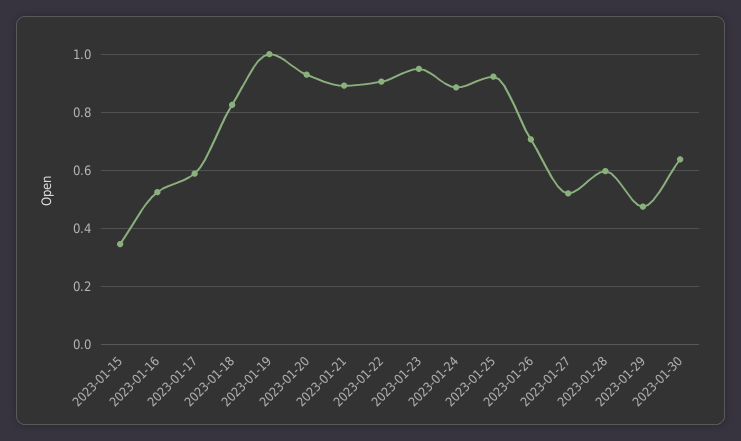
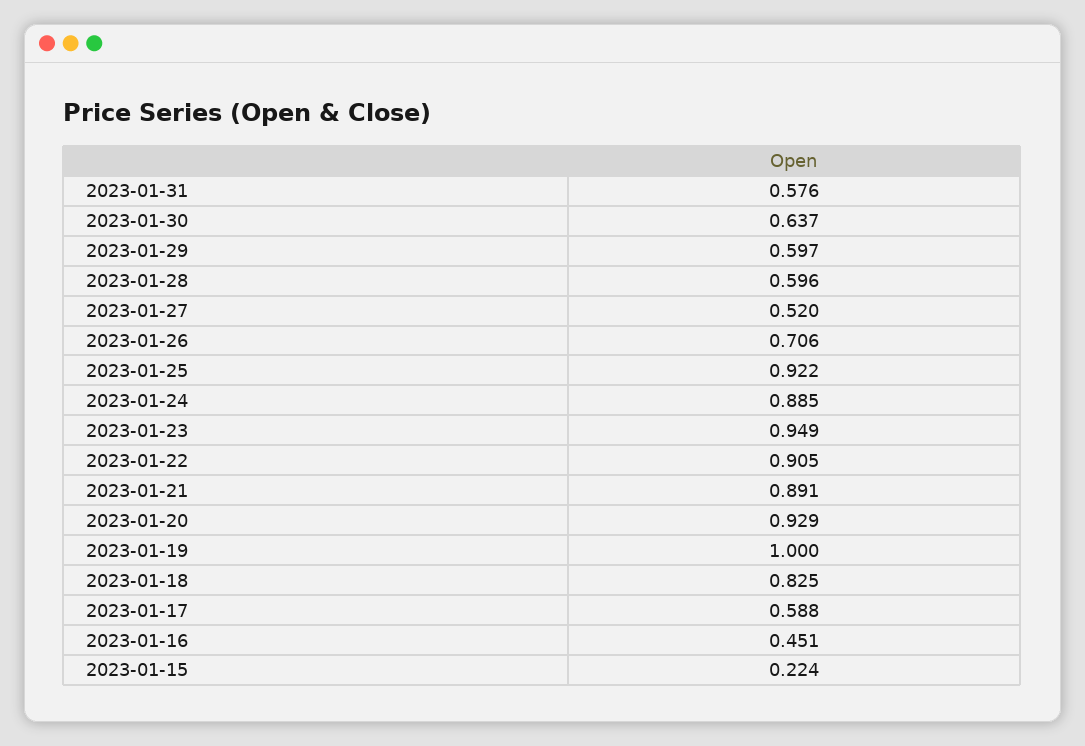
2023-01-15: 0.35 -> 0.224
2023-01-16: 0.525 -> 0.451
2023-01-29: 0.475 -> 0.597
2023-01-31: none -> 0.576

